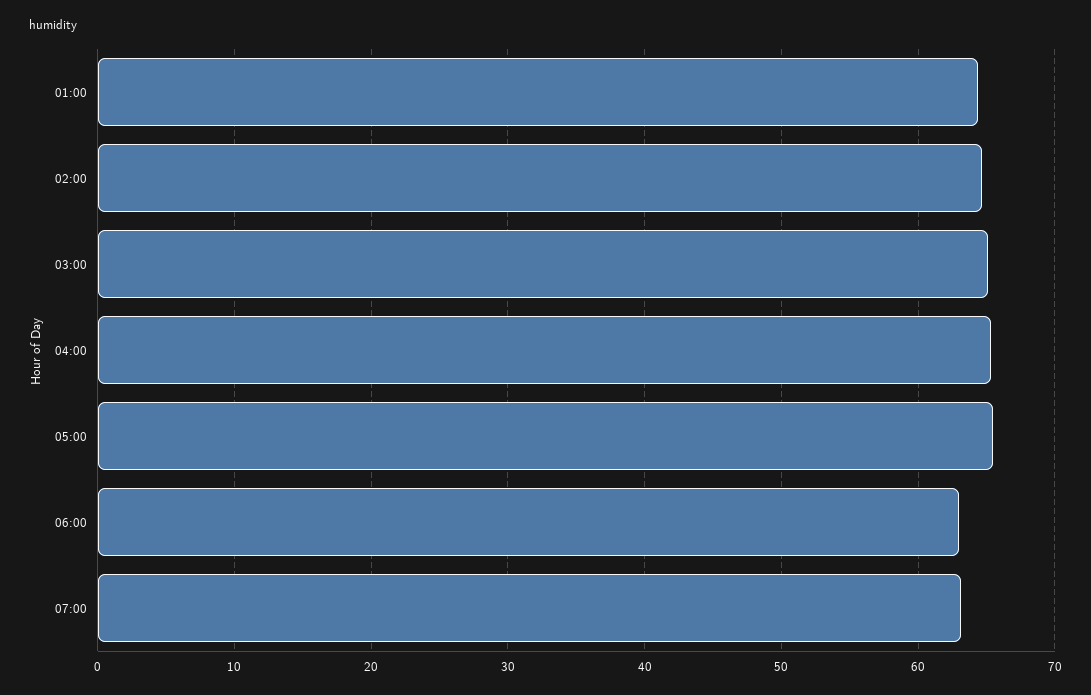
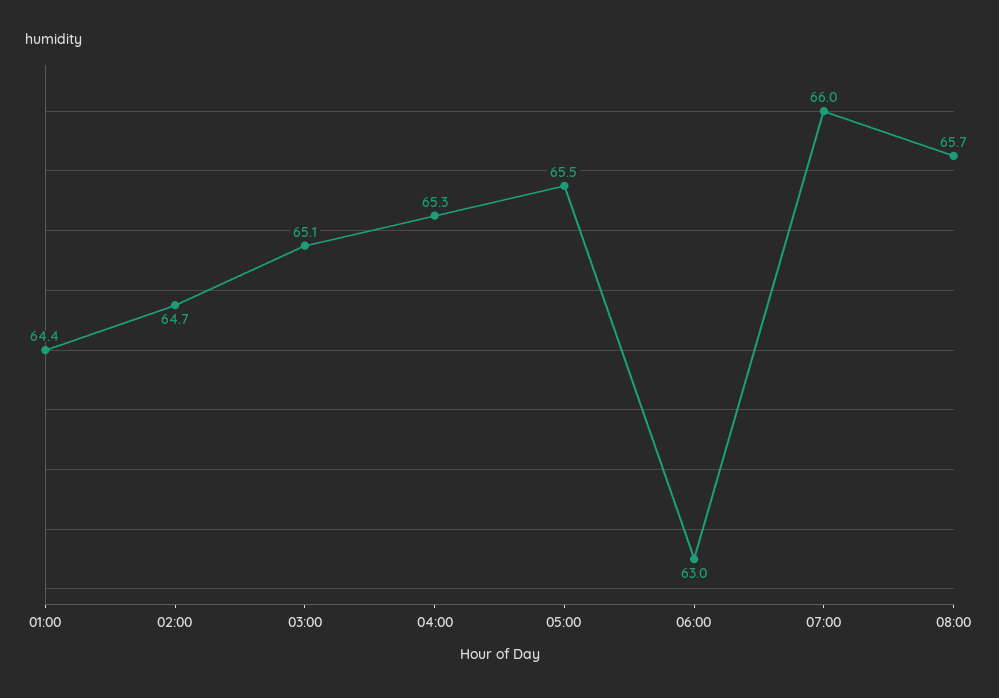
07:00: 63 -> 66
08:00: none -> 65.7

